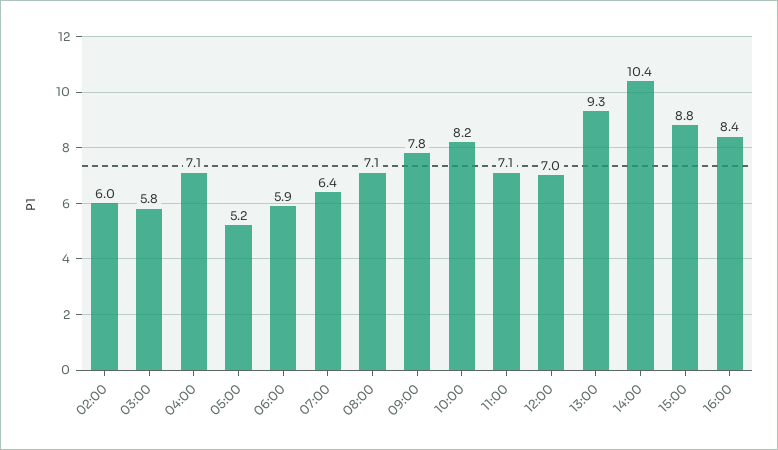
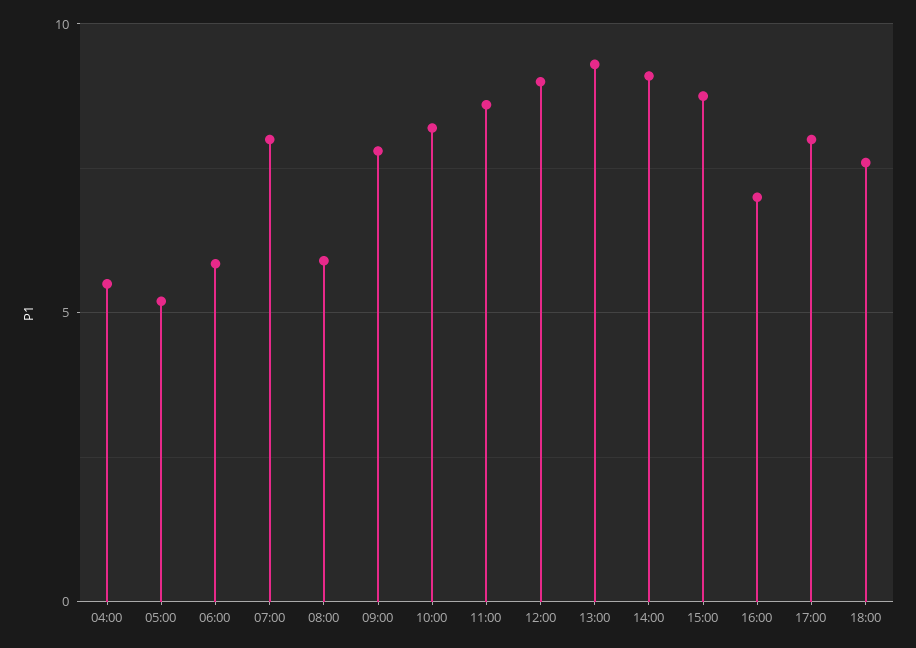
02:00: 6 -> none
03:00: 5.8 -> none
04:00: 7.1 -> 5.5
07:00: 6.4 -> 8
08:00: 7.1 -> 6
11:00: 7.1 -> 8.5
12:00: 7 -> 9
14:00: 10.4 -> 9
16:00: 8.4 -> 7
17:00: none -> 8
18:00: none -> 7.5

